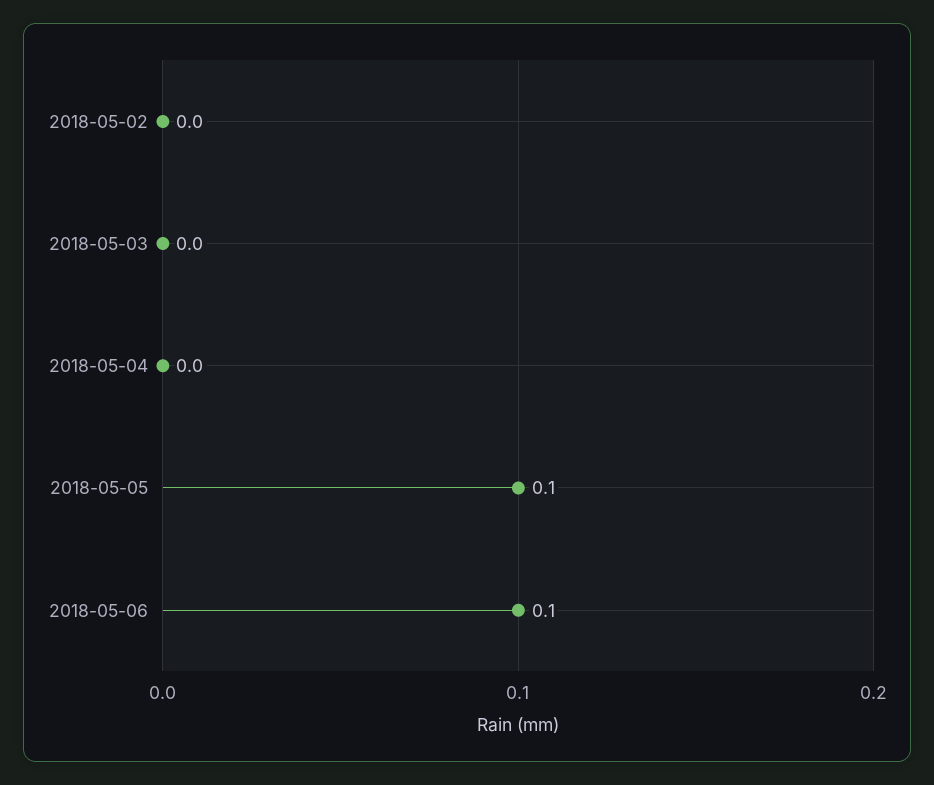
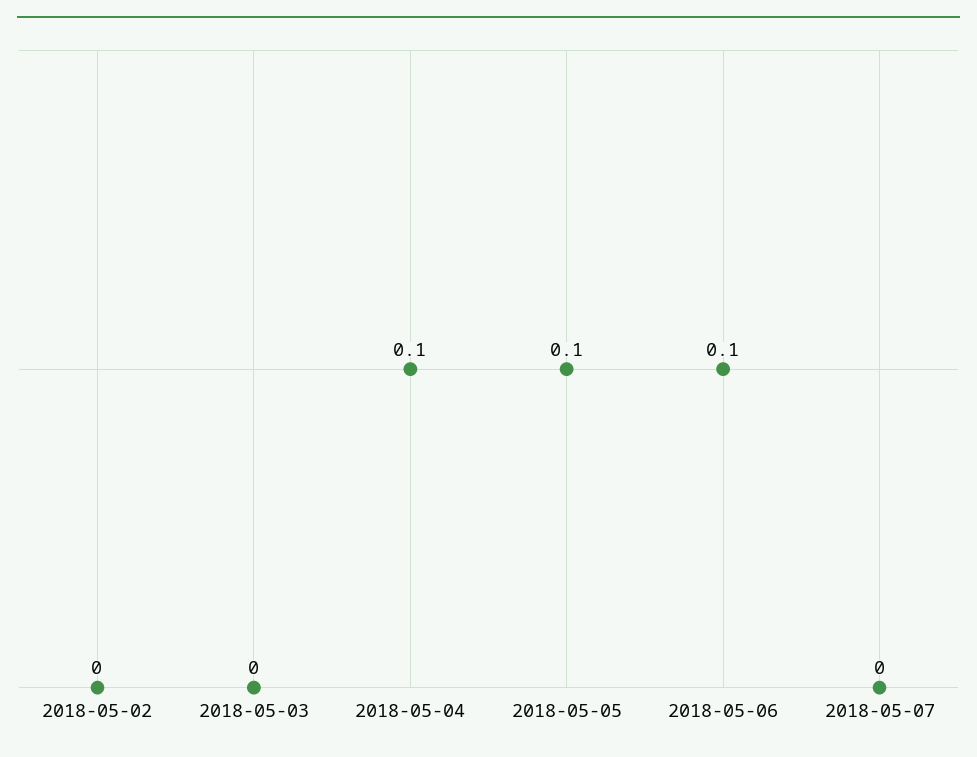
2018-05-04: 0 -> 0.1
2018-05-07: none -> 0

